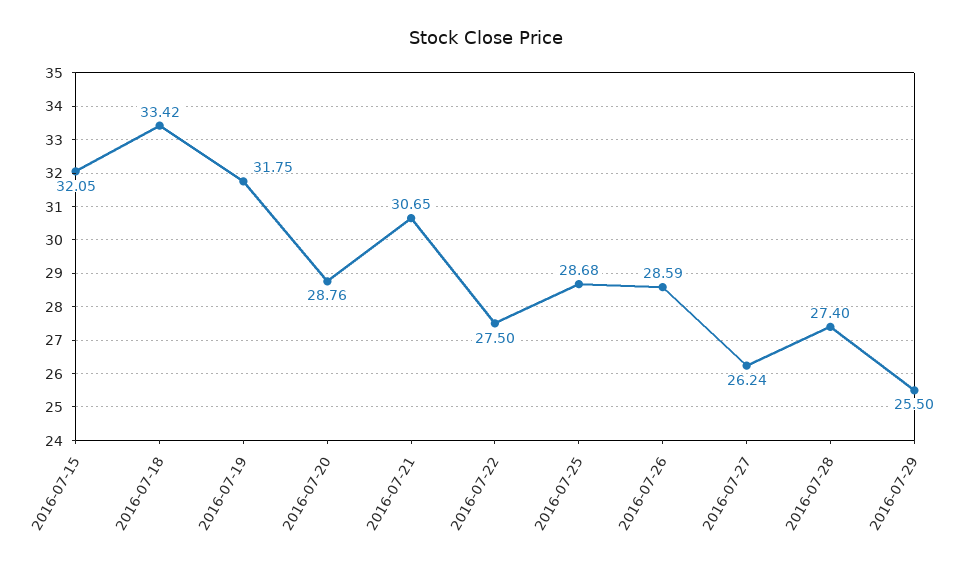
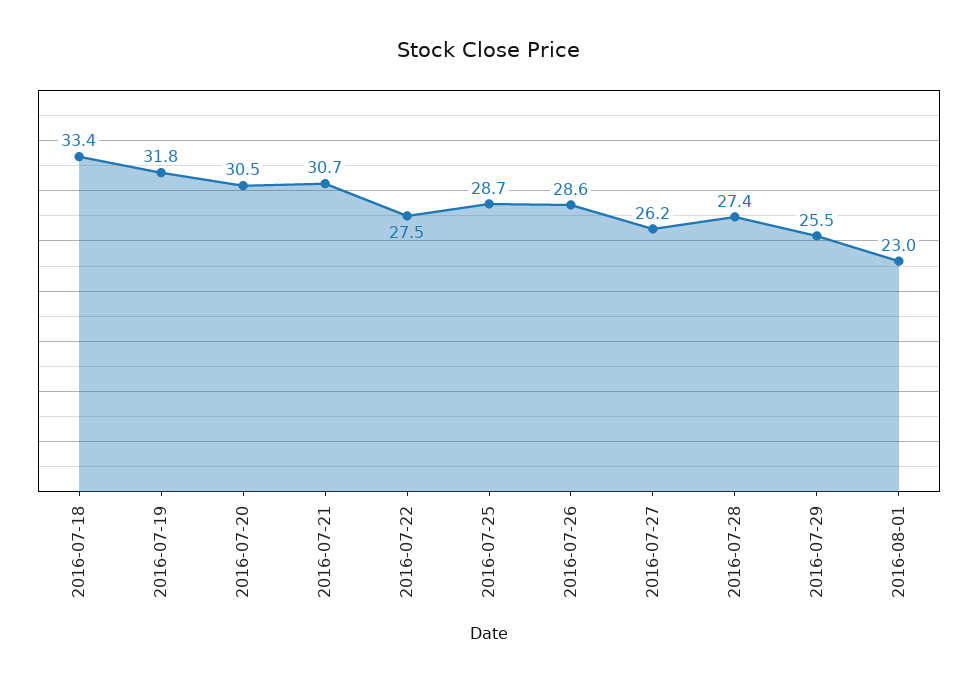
2016-07-15: 32.05 -> none
2016-07-20: 28.76 -> 30.5
2016-08-01: none -> 23

